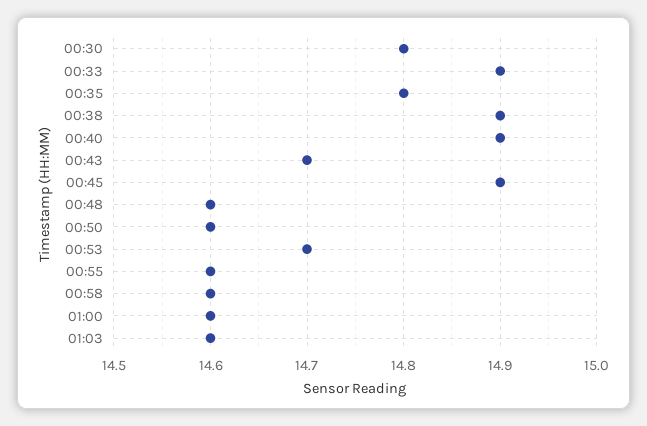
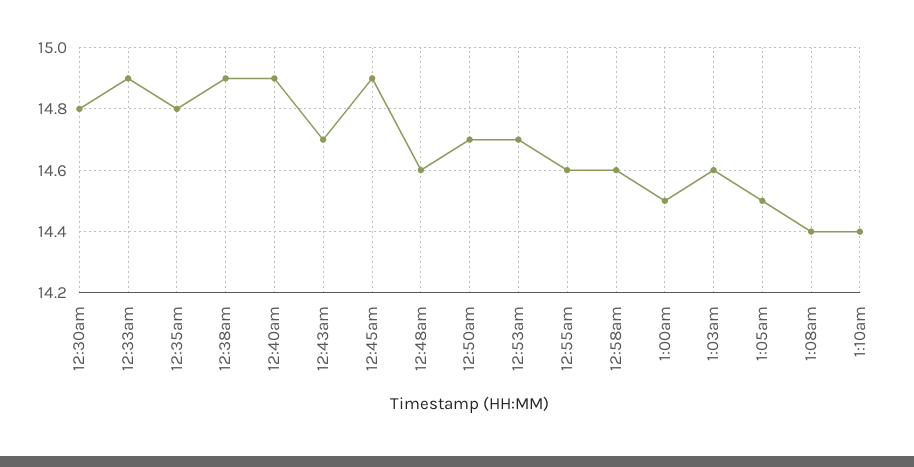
00:50: 14.6 -> 14.7
01:00: 14.6 -> 14.5
1:05am: none -> 14.5
1:08am: none -> 14.4
1:10am: none -> 14.4

